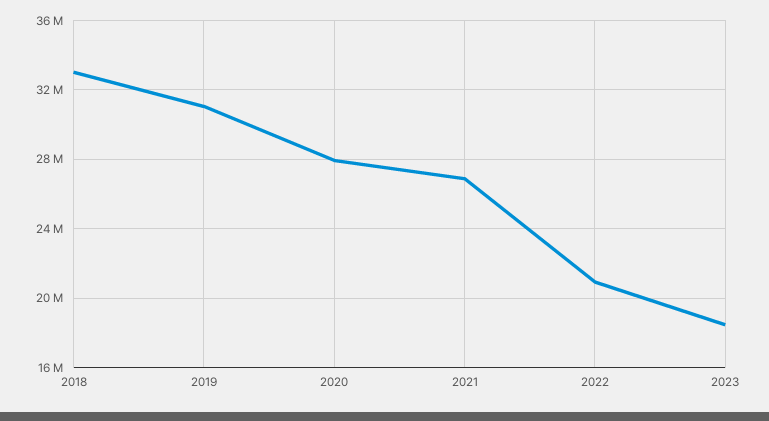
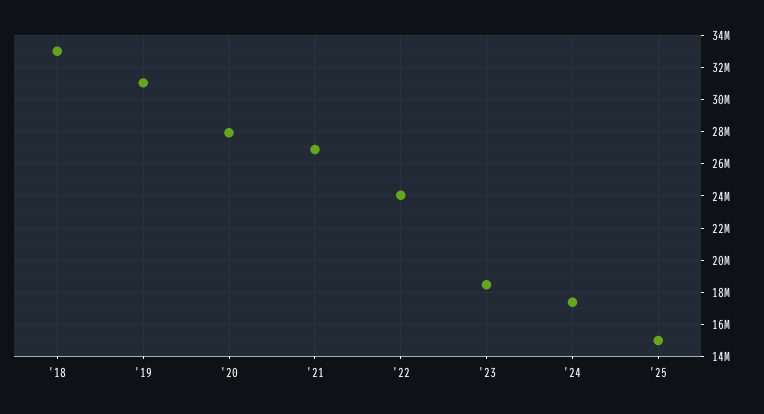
2022: 21000000 -> 24000000
'24: none -> 17500000
'25: none -> 15000000

